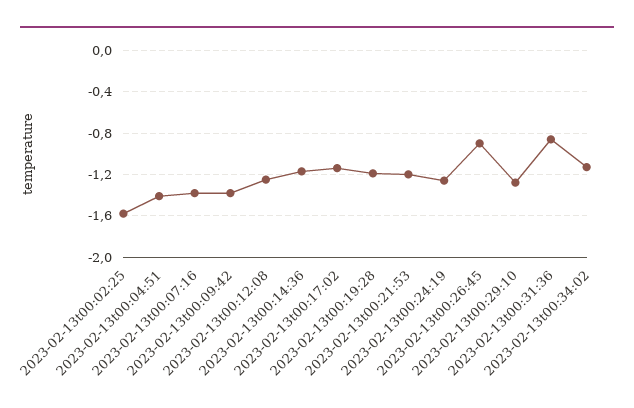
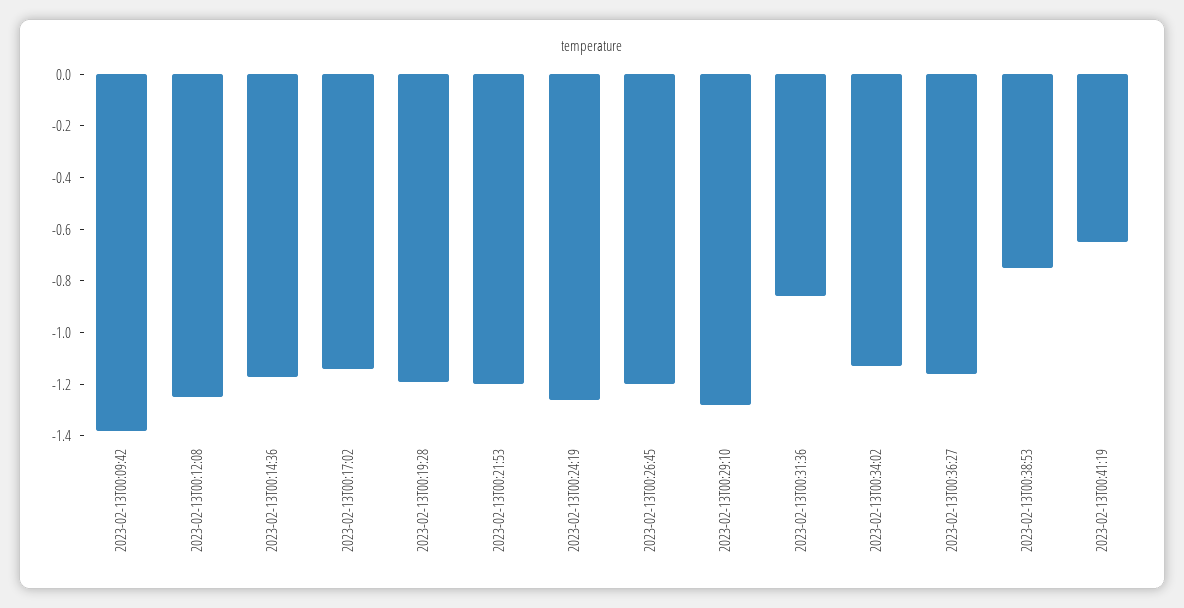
2023-02-13t00:02:25: -1.6 -> none
2023-02-13t00:04:51: -1.4 -> none
2023-02-13t00:07:16: -1.4 -> none
2023-02-13t00:26:45: -0.9 -> -1.2
2023-02-13T00:36:27: none -> -1.15
2023-02-13T00:38:53: none -> -0.75
2023-02-13T00:41:19: none -> -0.65

